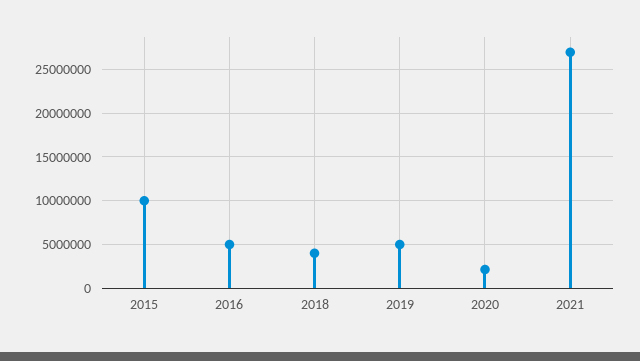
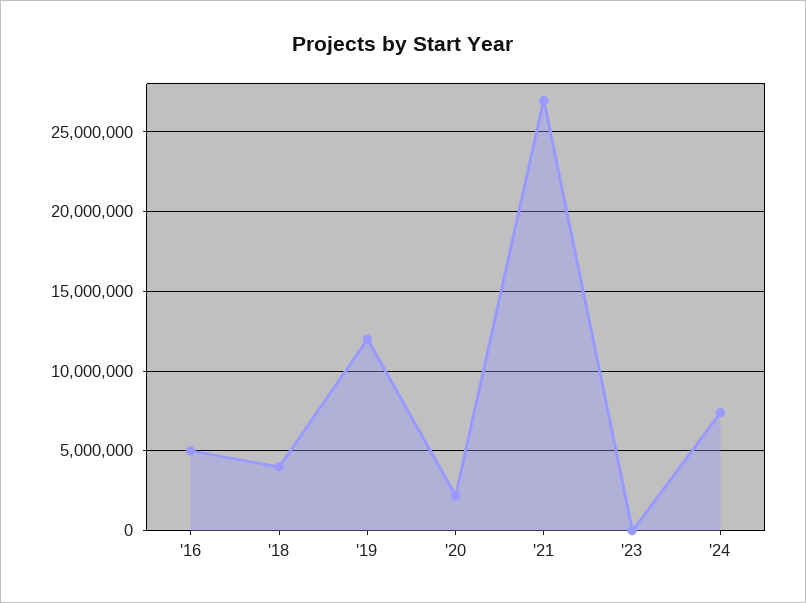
2015: 10000000 -> none
2019: 5000000 -> 12000000
'23: none -> 0
'24: none -> 7500000

